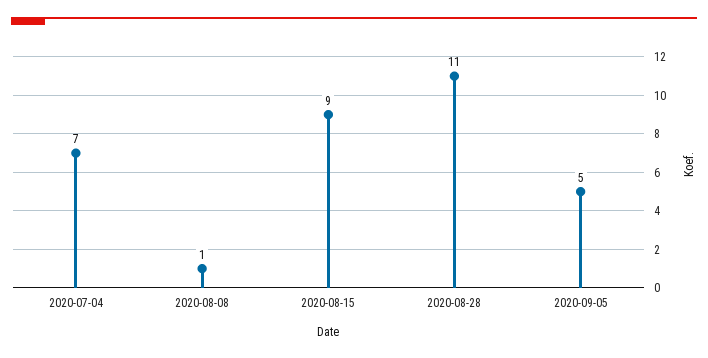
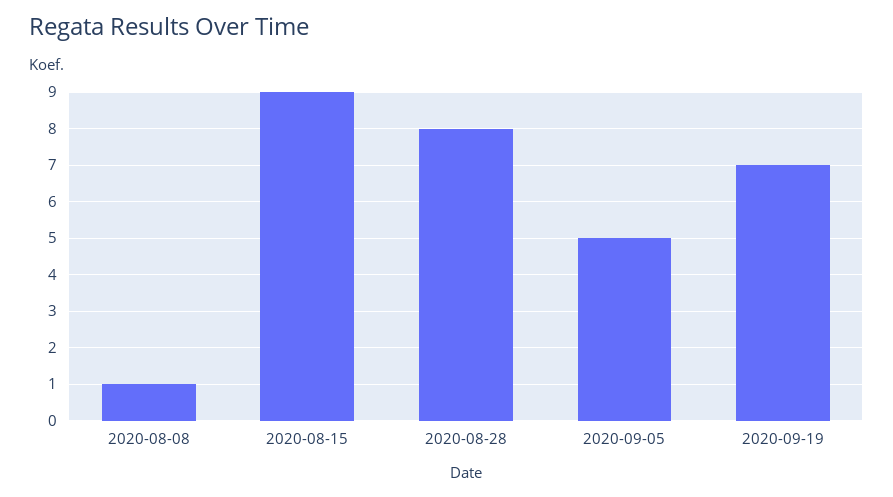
2020-07-04: 7 -> none
2020-08-28: 11 -> 8
2020-09-19: none -> 7

